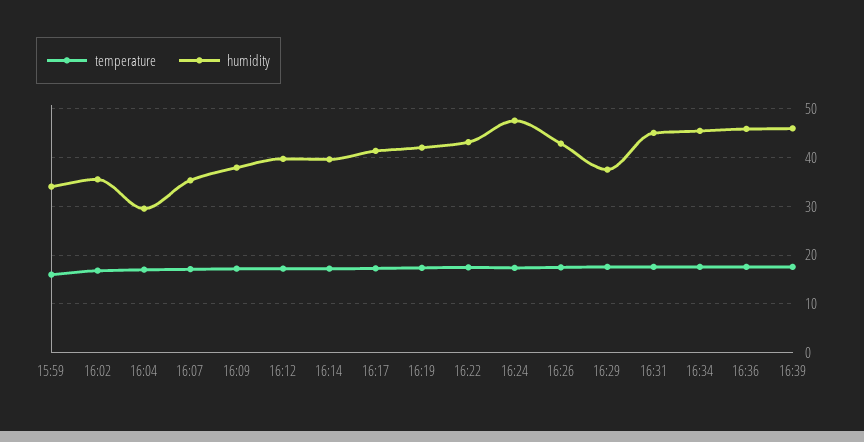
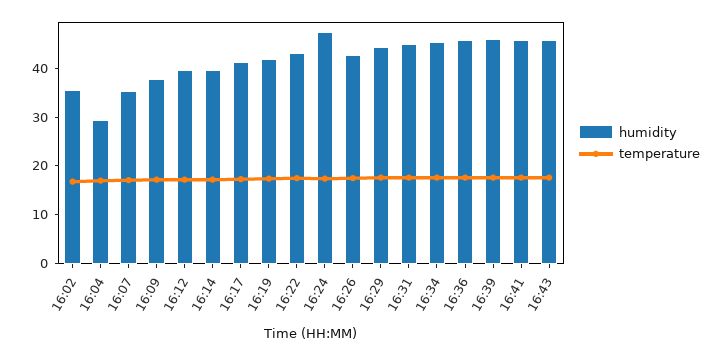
temperature, 15:59: 16 -> none
humidity, 15:59: 34 -> none
humidity, 16:29: 38 -> 44
humidity, 16:41: none -> 46
temperature, 16:41: none -> 18
humidity, 16:43: none -> 46
temperature, 16:43: none -> 18

